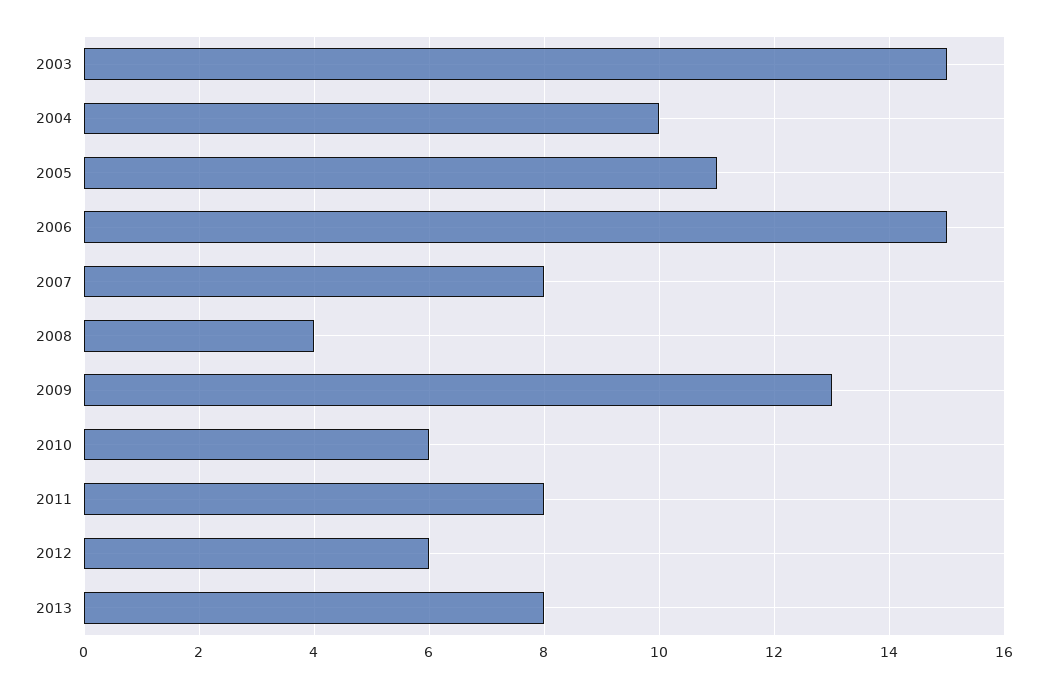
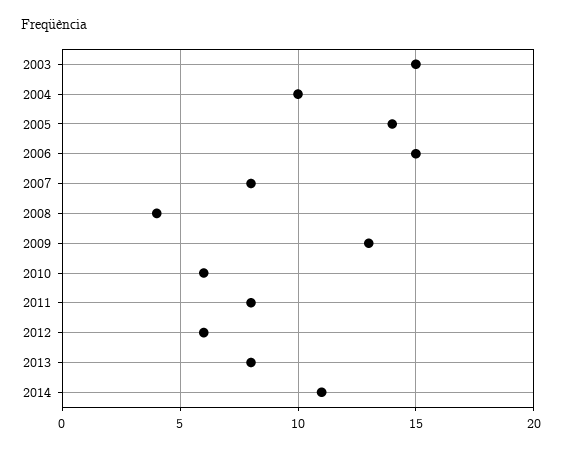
2005: 11 -> 14
2014: none -> 11

